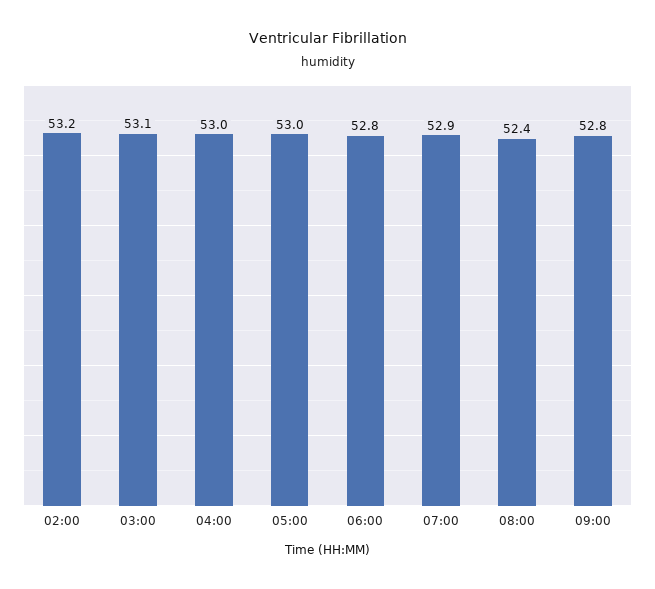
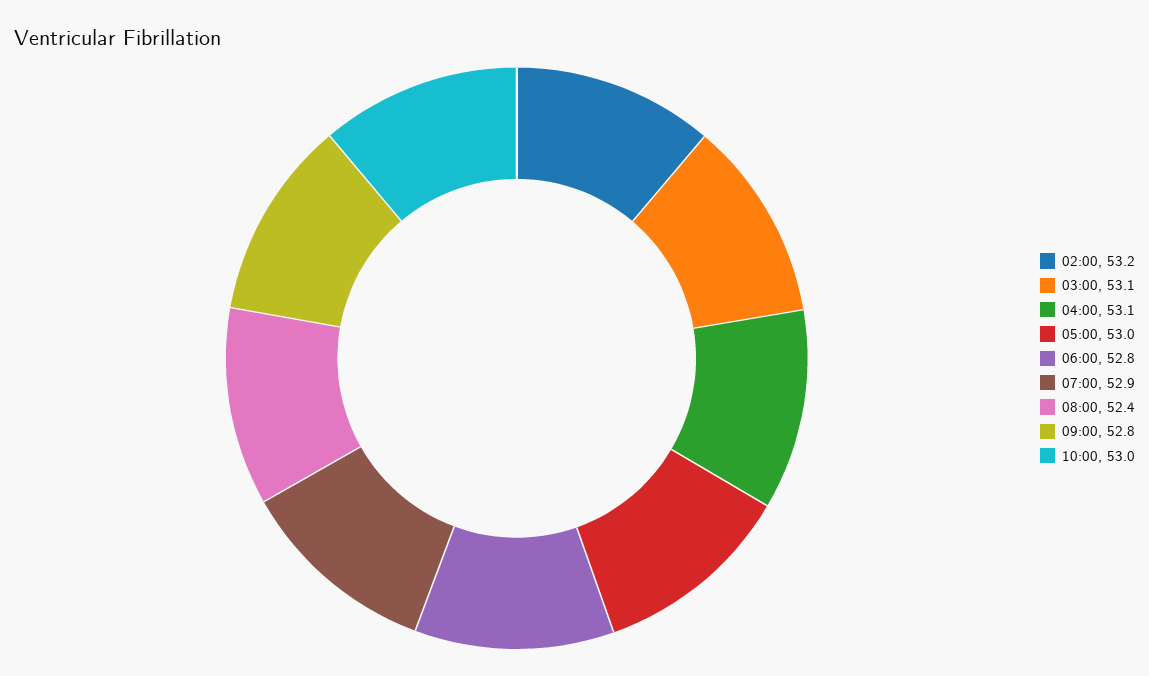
04:00: 53 -> 53.1
10:00: none -> 53

